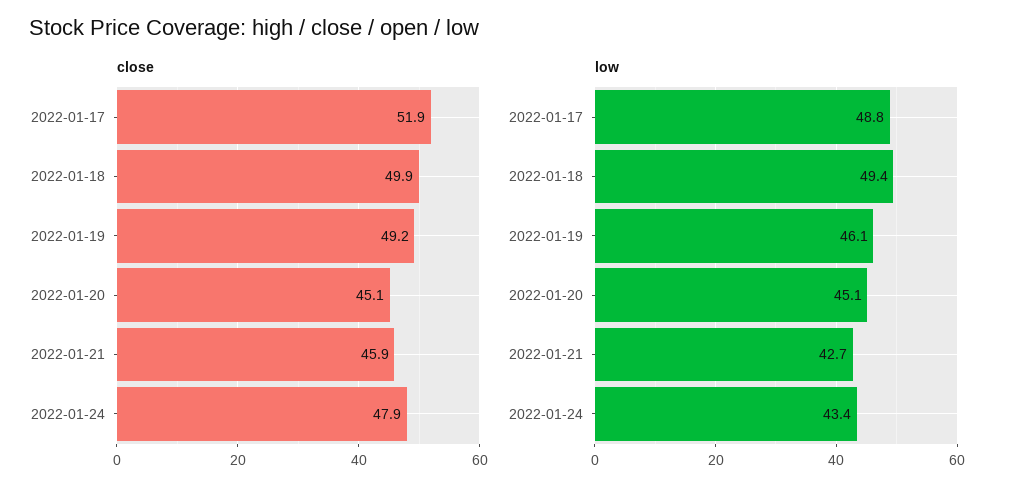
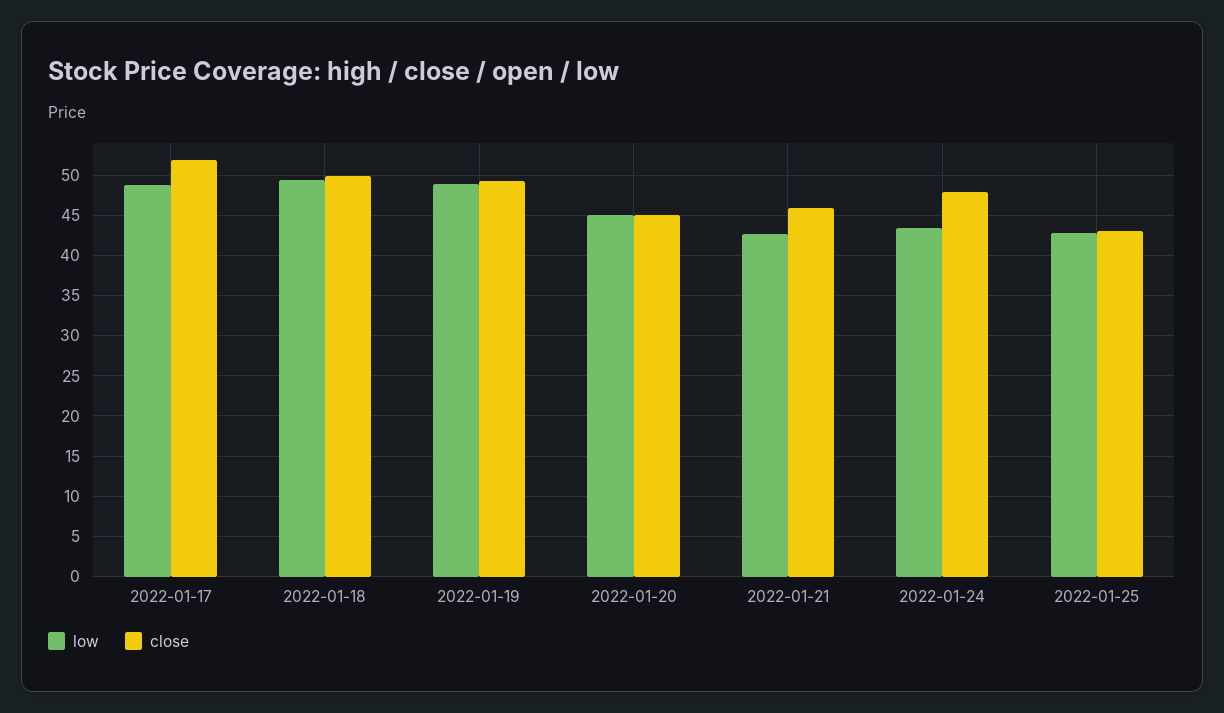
low, 2022-01-19: 46.1 -> 49
low, 2022-01-25: none -> 43
close, 2022-01-25: none -> 43

